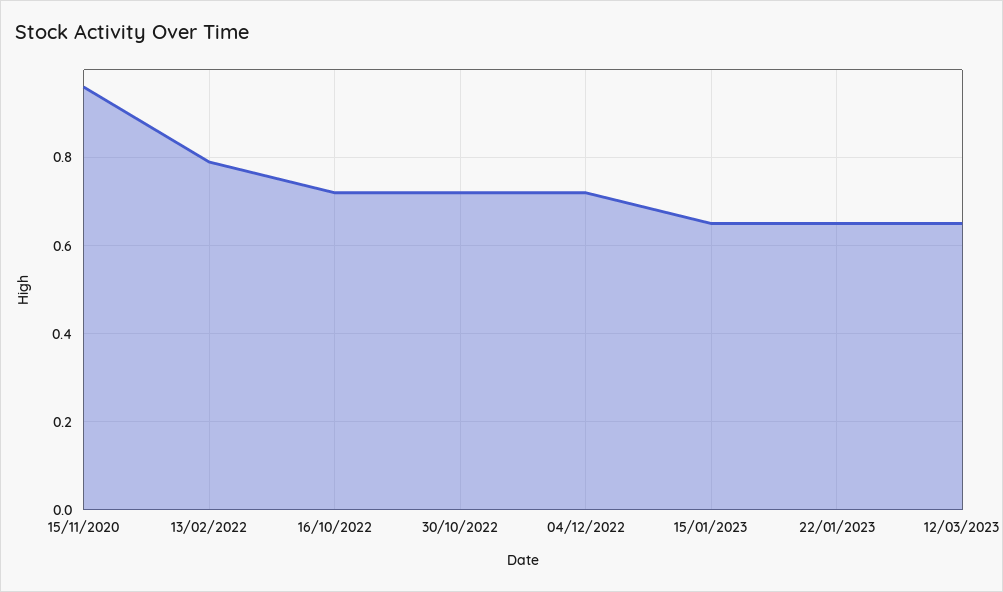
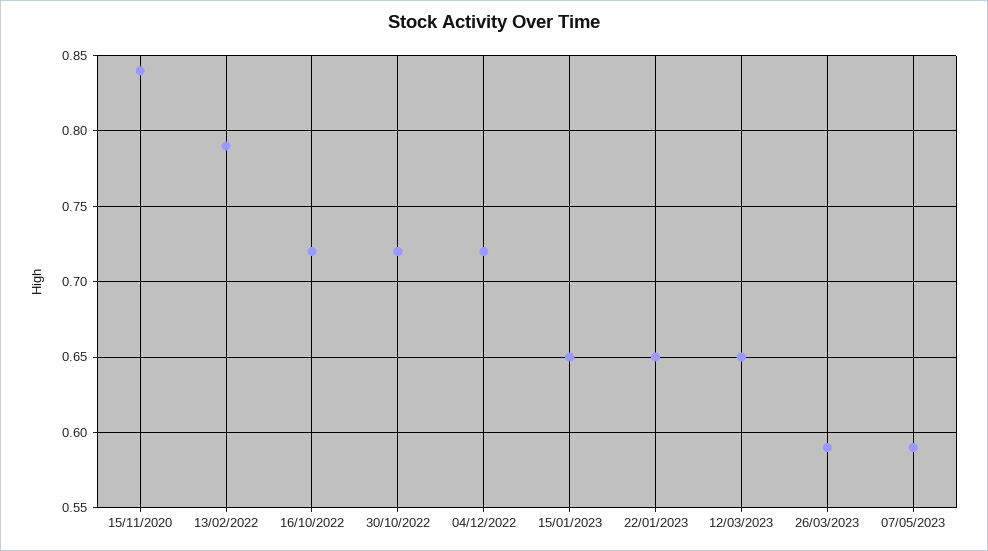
15/11/2020: 0.95 -> 0.84
26/03/2023: none -> 0.59
07/05/2023: none -> 0.59

